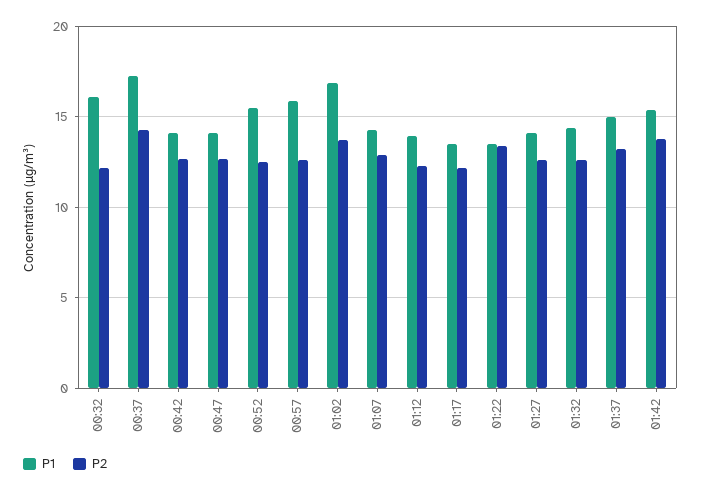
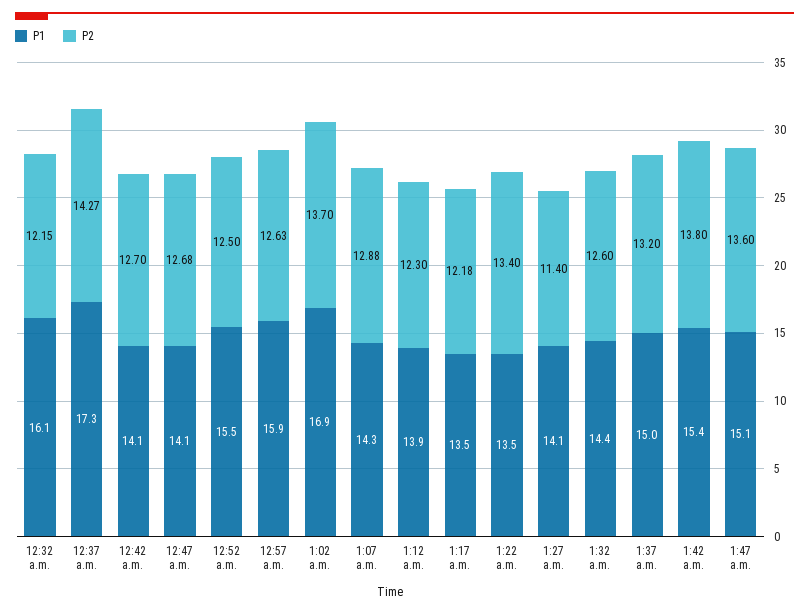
P2, 01:27: 12.5 -> 11.4
P1, 1:47 a.m.: none -> 15.1
P2, 1:47 a.m.: none -> 13.6

